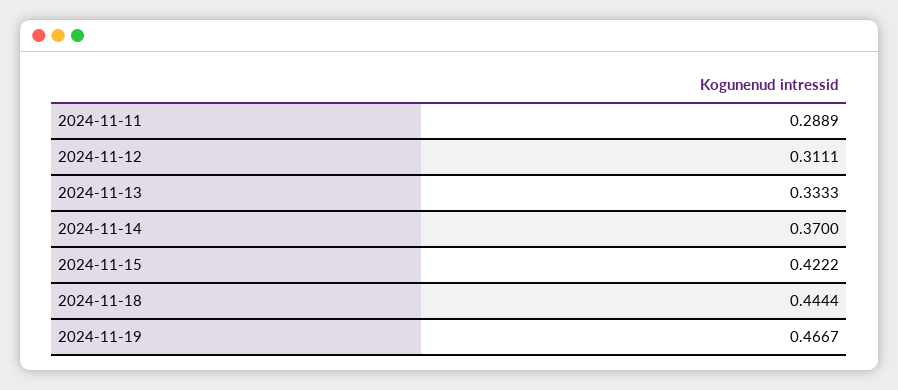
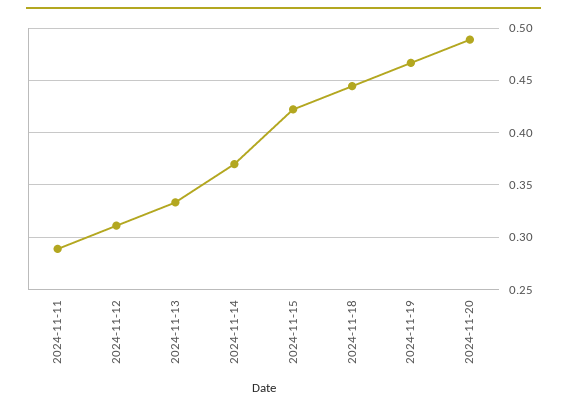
2024-11-20: none -> 0.49

